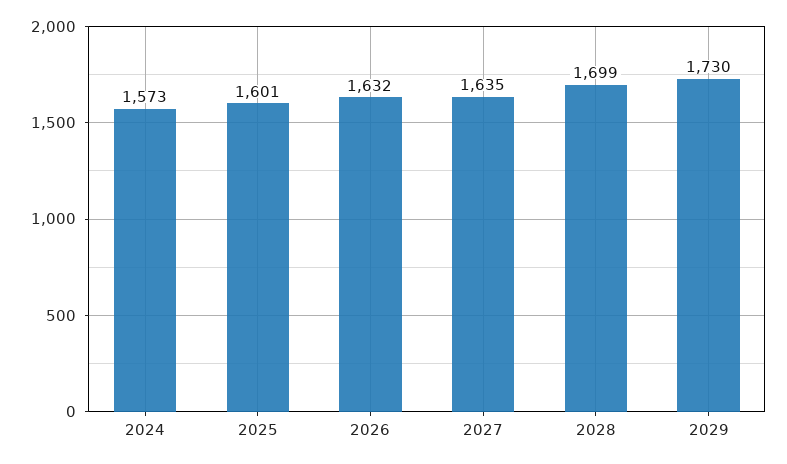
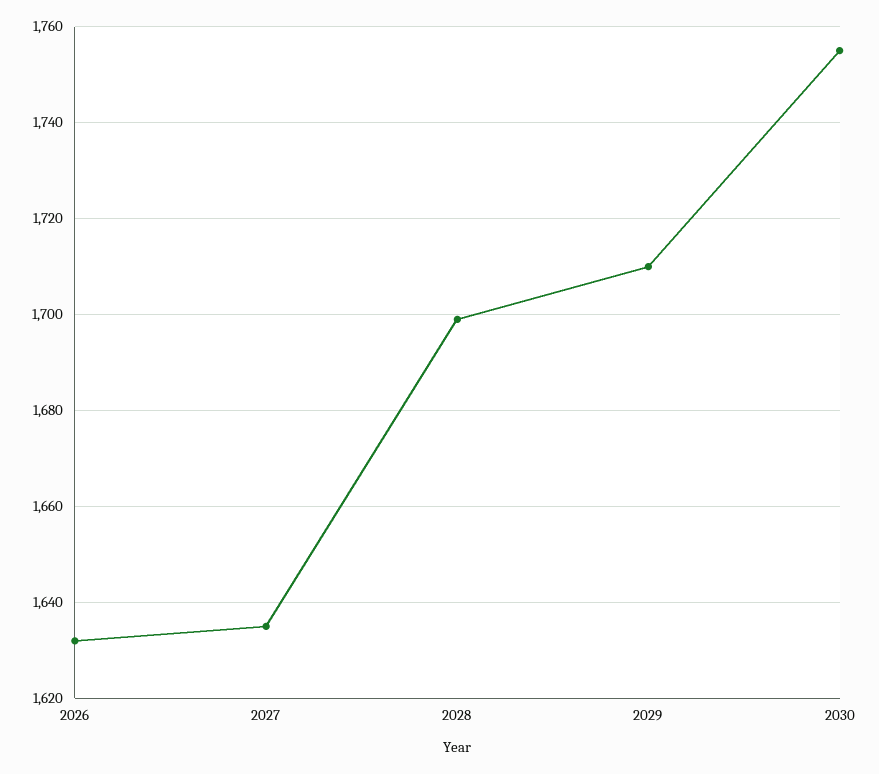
2024: 1573 -> none
2025: 1601 -> none
2029: 1730 -> 1710
2030: none -> 1755

